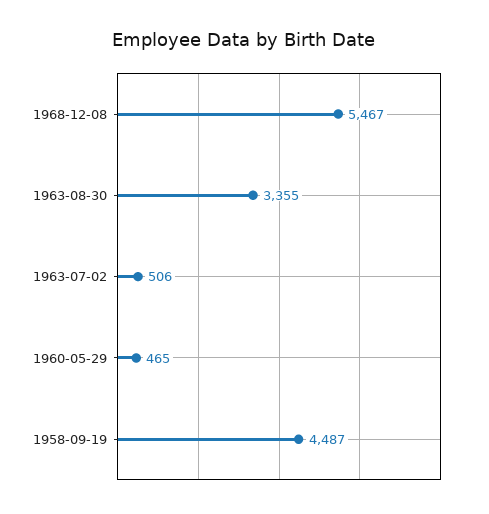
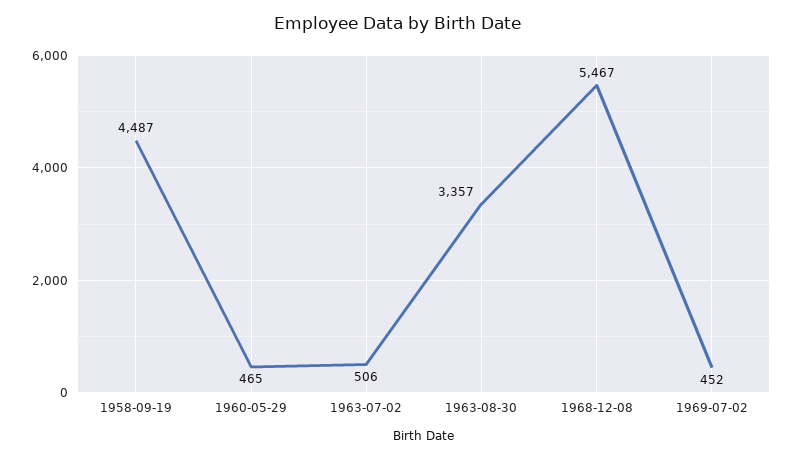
1963-08-30: 3355 -> 3357
1969-07-02: none -> 452

